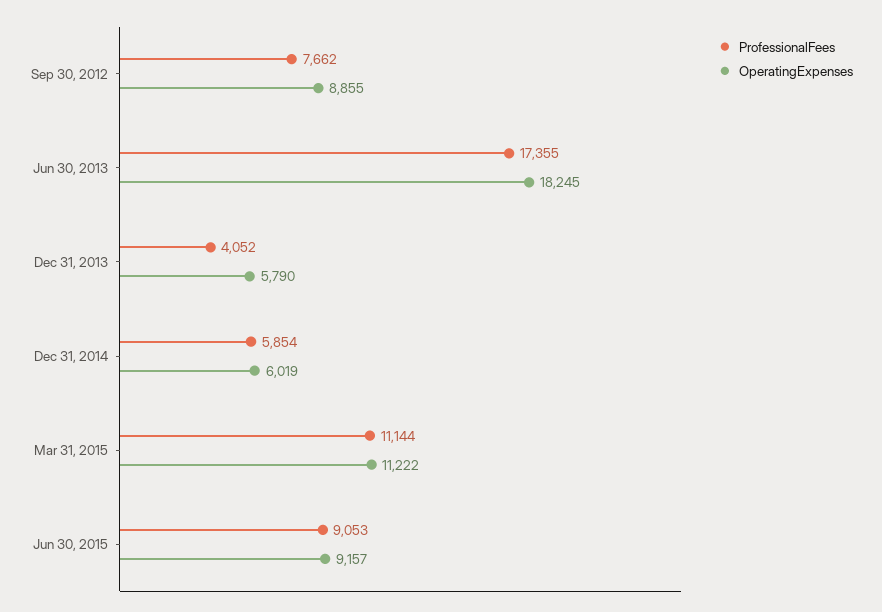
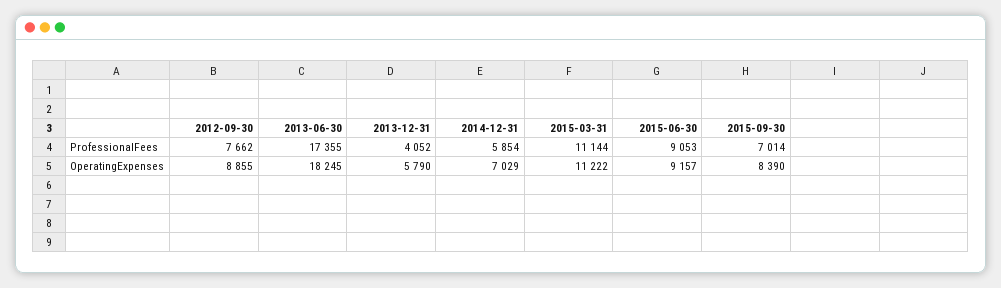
OperatingExpenses, Dec 31, 2014: 6019 -> 7029
ProfessionalFees, 2015-09-30: none -> 7014
OperatingExpenses, 2015-09-30: none -> 8390

